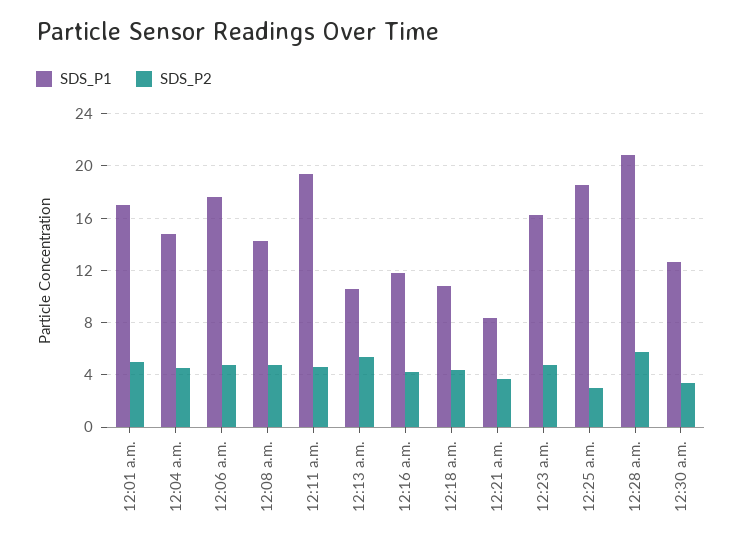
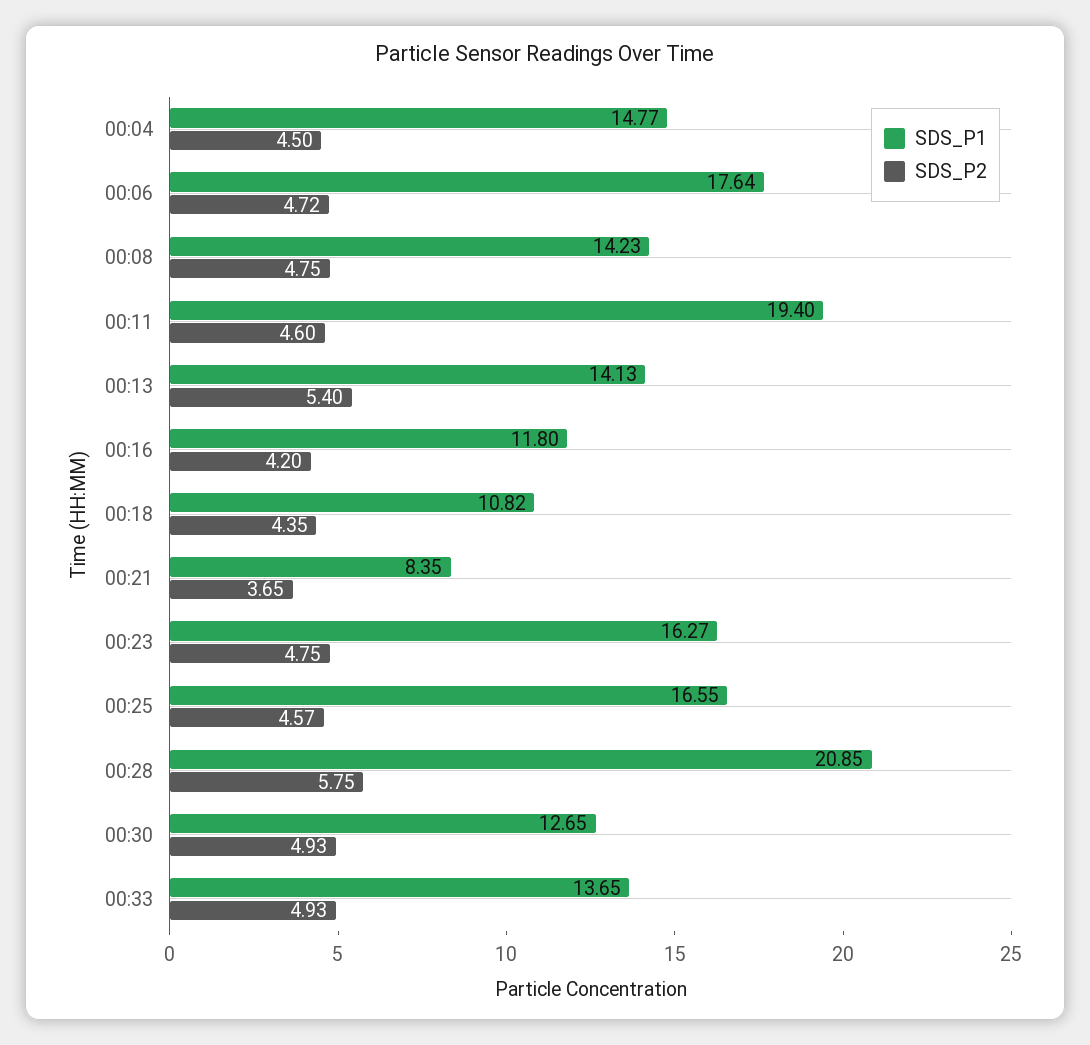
SDS_P1, 12:01 a.m.: 17 -> none
SDS_P2, 12:01 a.m.: 5 -> none
SDS_P1, 12:13 a.m.: 10.5 -> 14.13
SDS_P1, 12:25 a.m.: 18.5 -> 16.55
SDS_P2, 12:25 a.m.: 3 -> 4.57
SDS_P2, 12:30 a.m.: 3.5 -> 4.93
SDS_P1, 00:33: none -> 13.65
SDS_P2, 00:33: none -> 4.93

